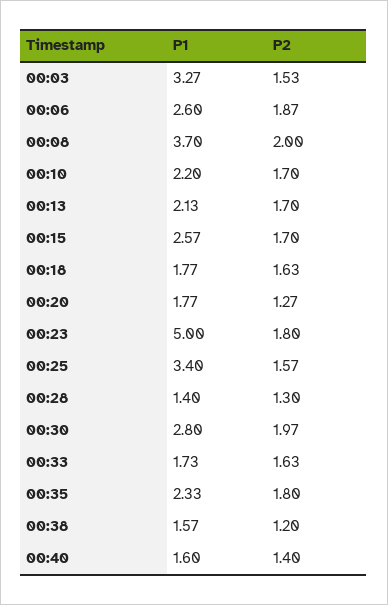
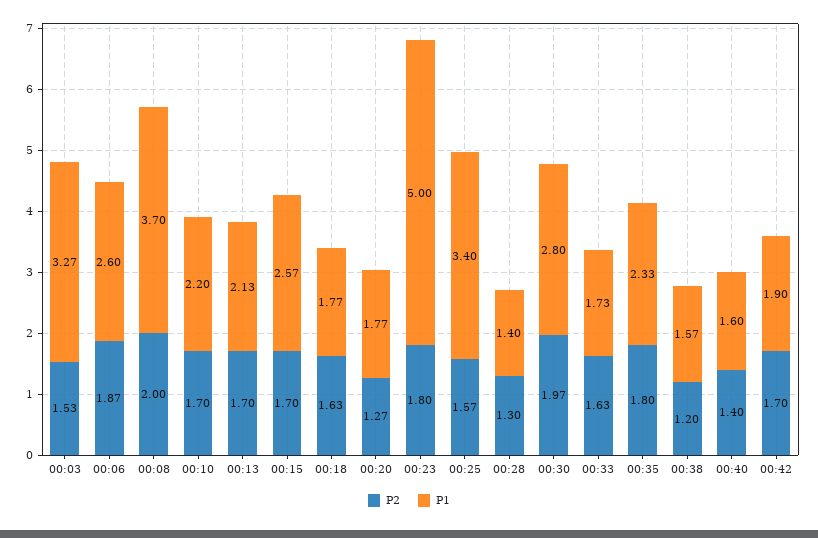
P2, 00:42: none -> 1.7
P1, 00:42: none -> 1.9

